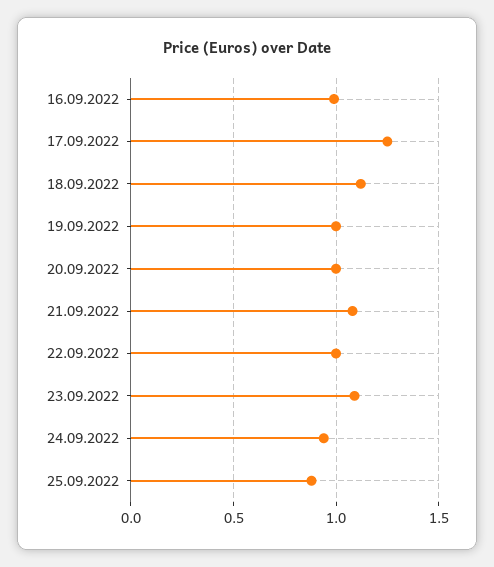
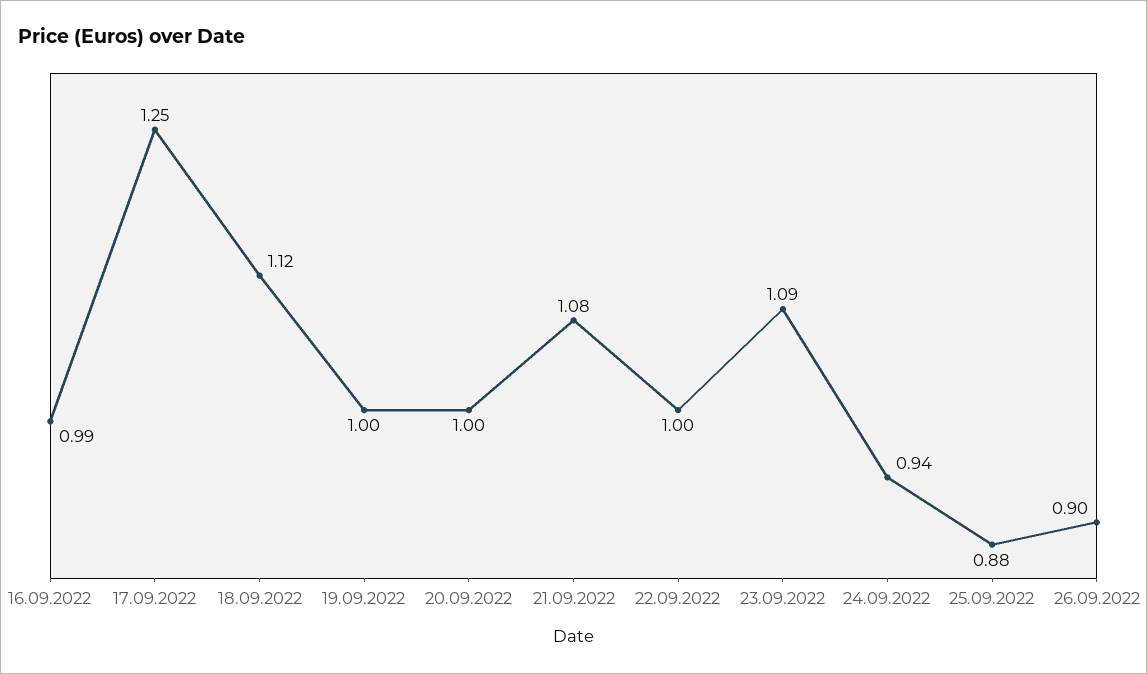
26.09.2022: none -> 0.9

